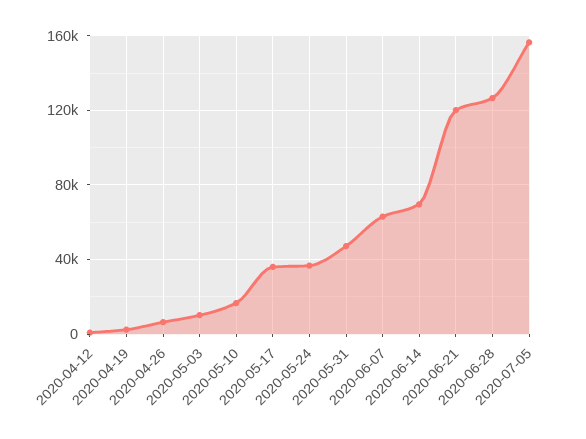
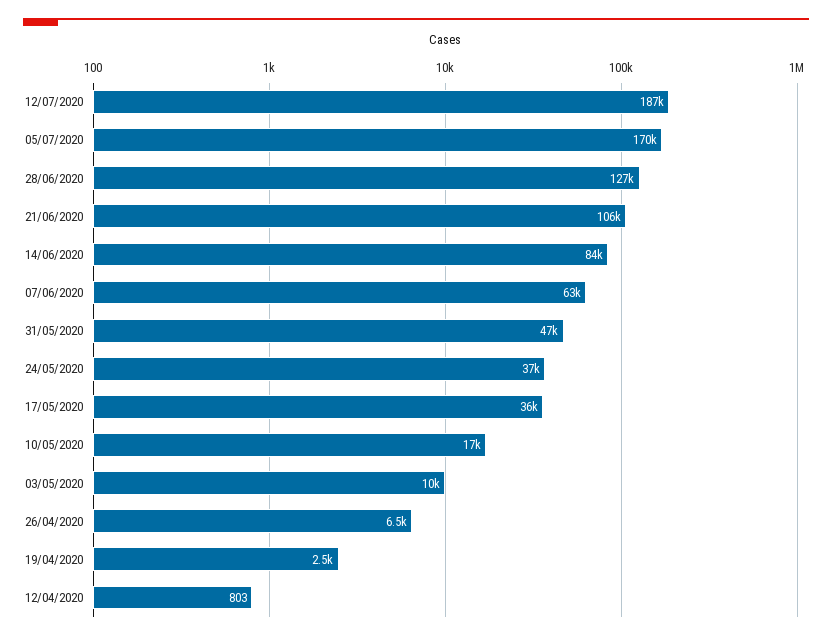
2020-06-14: 70000 -> 84000
2020-06-21: 120000 -> 106000
2020-07-05: 155000 -> 170000
12/07/2020: none -> 187000

